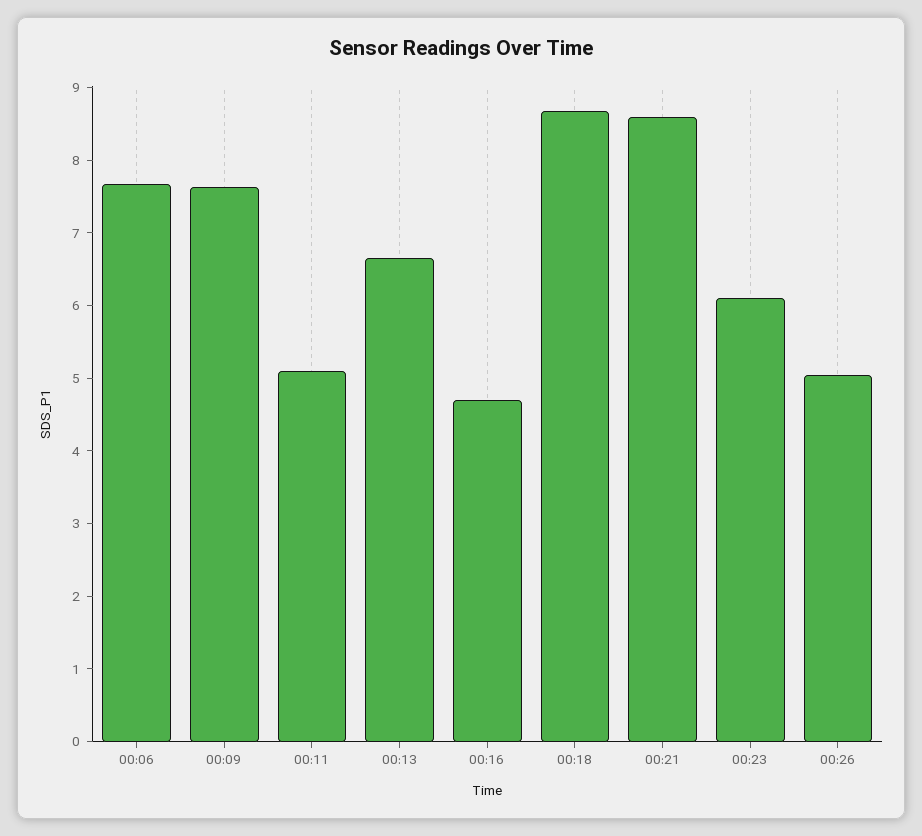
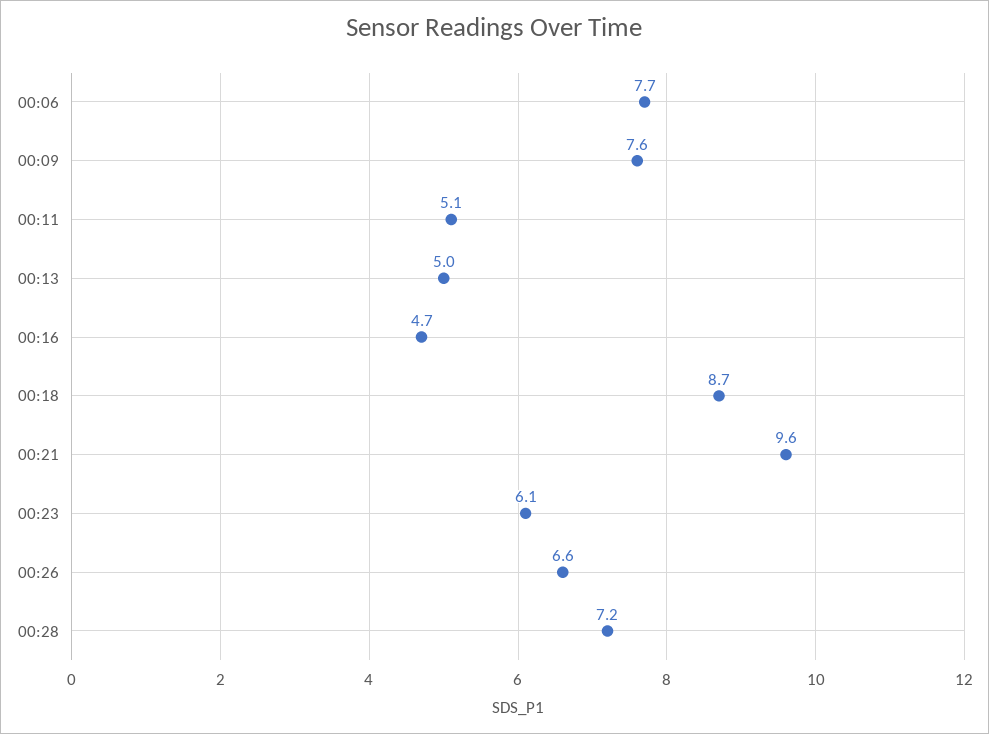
00:13: 6.6 -> 5
00:21: 8.6 -> 9.6
00:26: 5 -> 6.6
00:28: none -> 7.2

